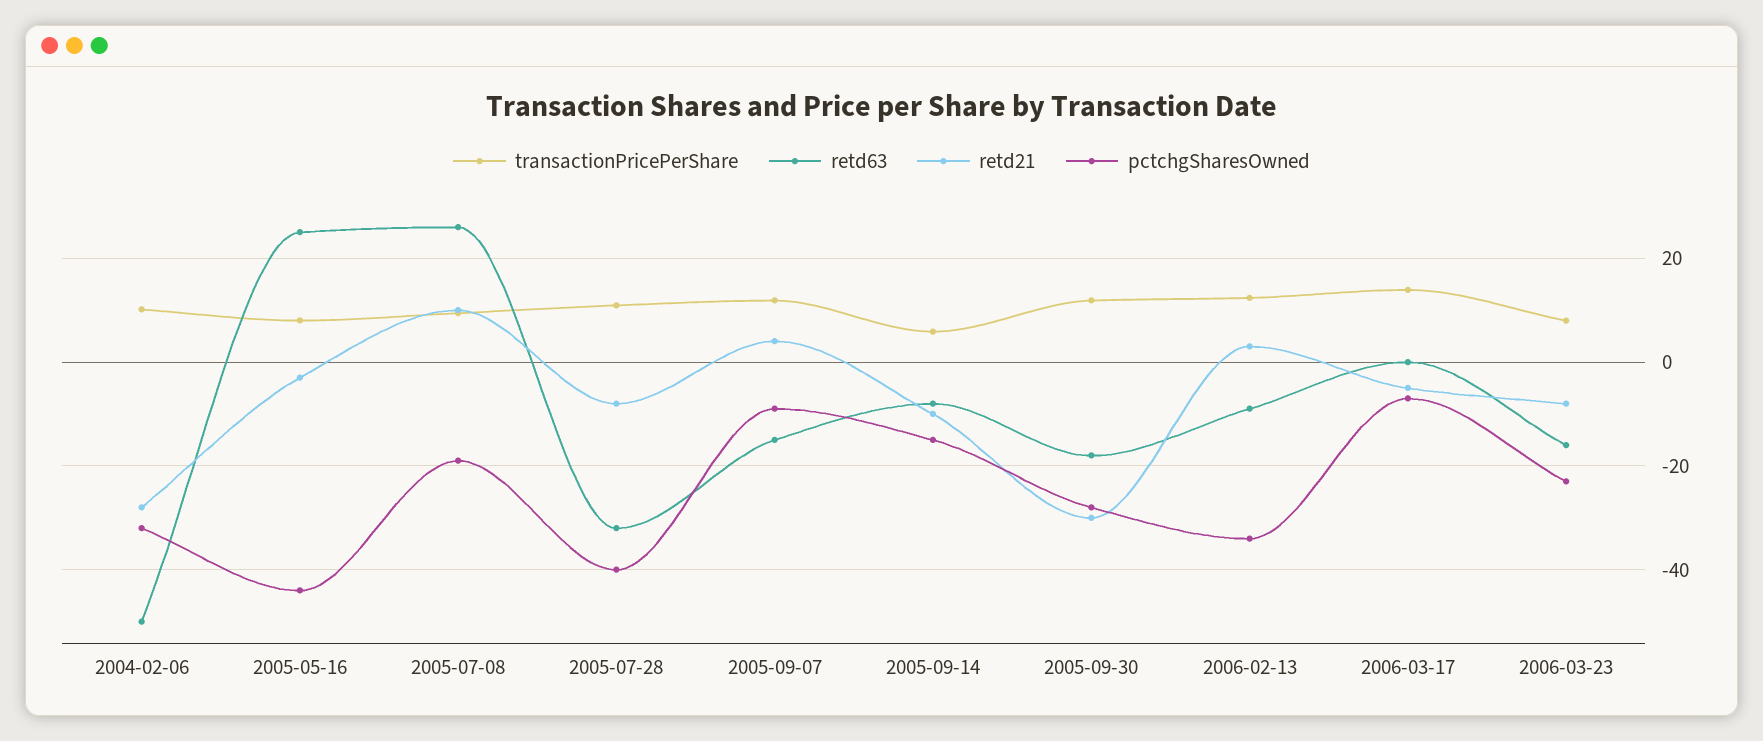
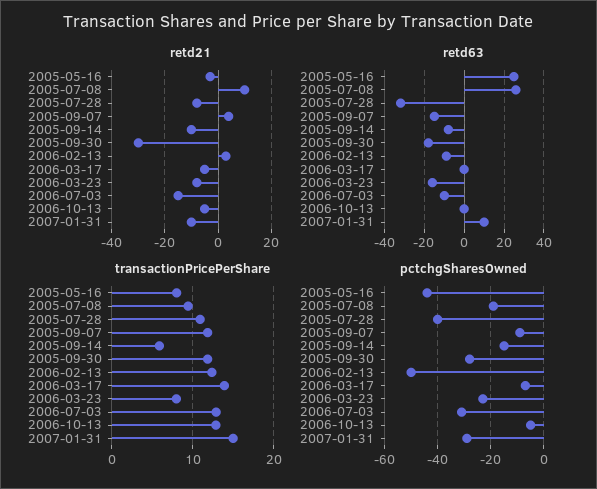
transactionPricePerShare, 2004-02-06: 10 -> none
retd63, 2004-02-06: -50 -> none
retd21, 2004-02-06: -28 -> none
pctchgSharesOwned, 2004-02-06: -32 -> none
pctchgSharesOwned, 2006-02-13: -34 -> -50
retd21, 2006-07-03: none -> -15
retd21, 2006-10-13: none -> -5
retd21, 2007-01-31: none -> -10
retd63, 2006-07-03: none -> -10
retd63, 2006-10-13: none -> 0
retd63, 2007-01-31: none -> 10
transactionPricePerShare, 2006-07-03: none -> 13
transactionPricePerShare, 2006-10-13: none -> 13
transactionPricePerShare, 2007-01-31: none -> 15
pctchgSharesOwned, 2006-07-03: none -> -30
pctchgSharesOwned, 2006-10-13: none -> -5
pctchgSharesOwned, 2007-01-31: none -> -30

